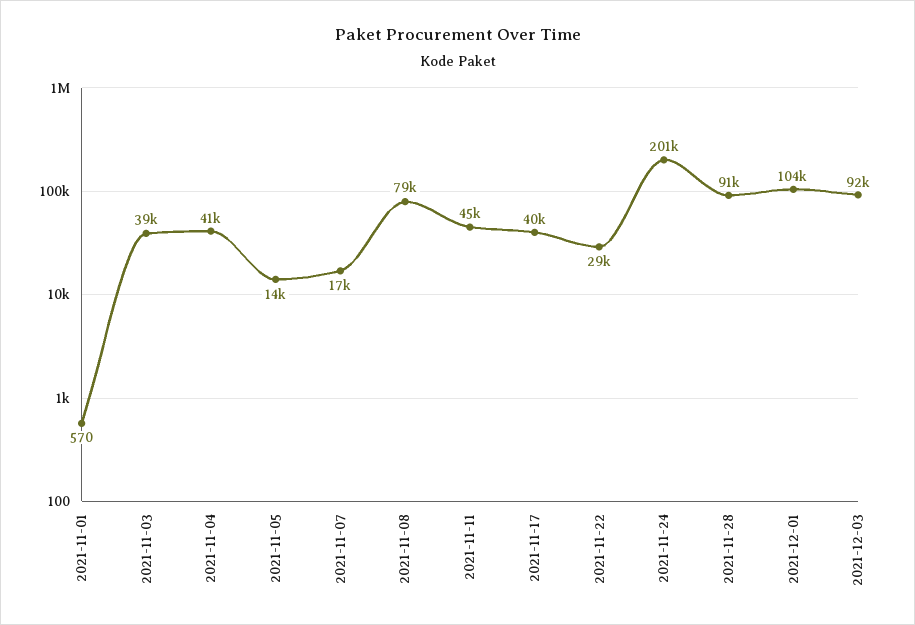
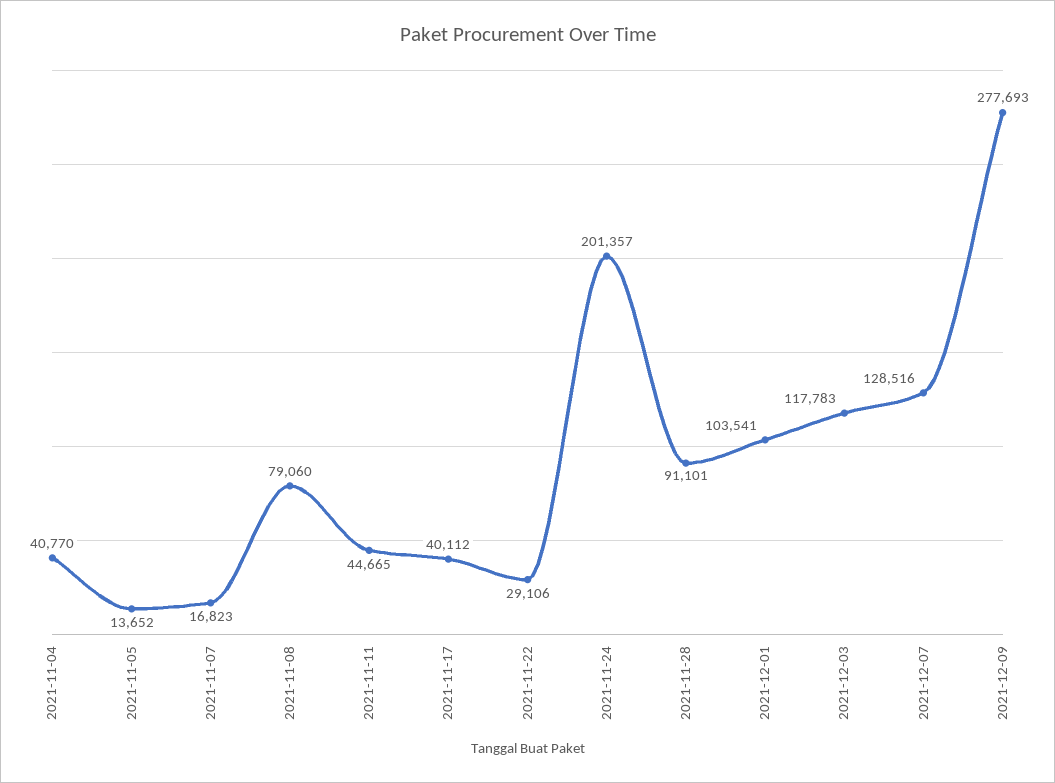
2021-11-01: 570 -> none
2021-11-03: 39000 -> none
2021-12-03: 92000 -> 117783
2021-12-07: none -> 128516
2021-12-09: none -> 277693

